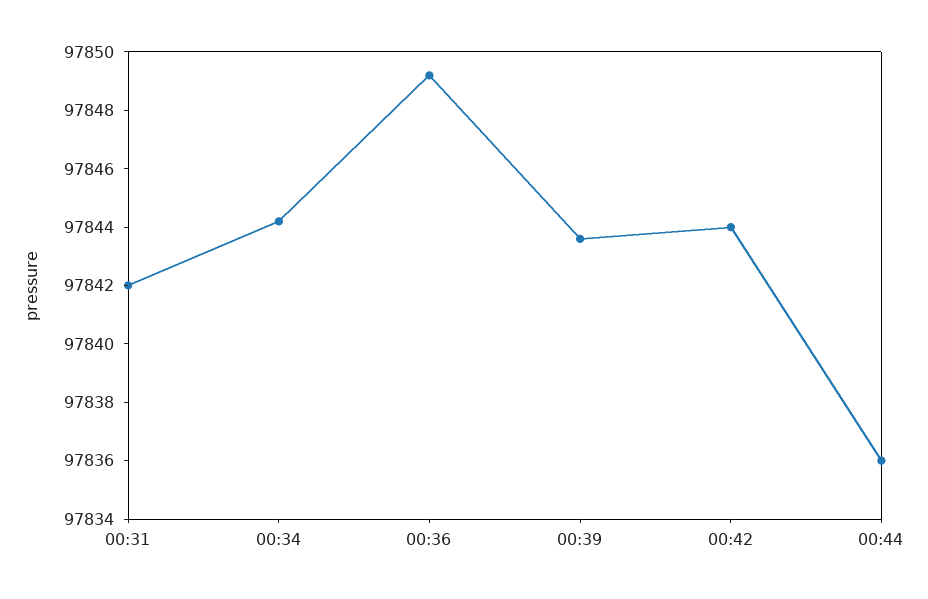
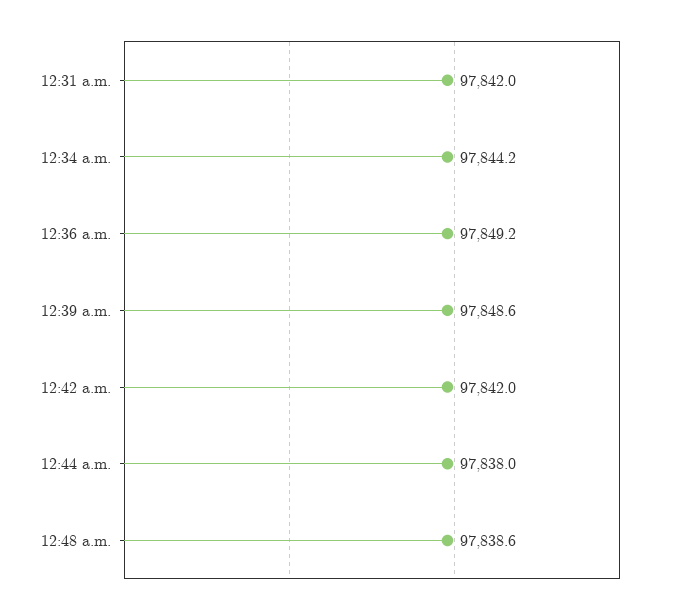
00:39: 97843.5 -> 97848.6
00:42: 97844 -> 97842
00:44: 97836 -> 97838
12:48 a.m.: none -> 97838.6

